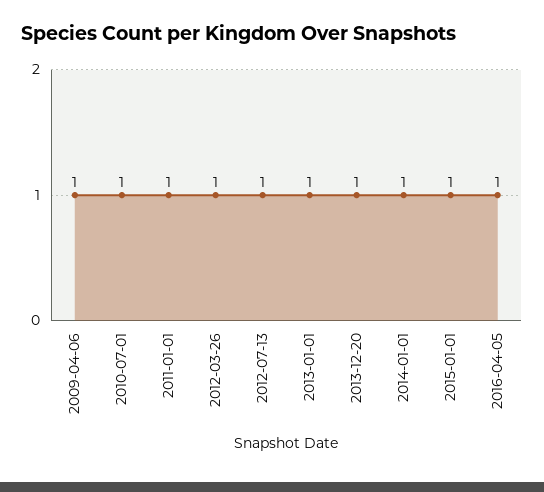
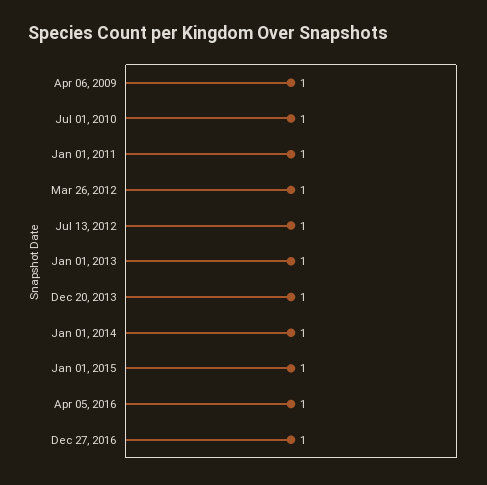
Dec 27, 2016: none -> 1

